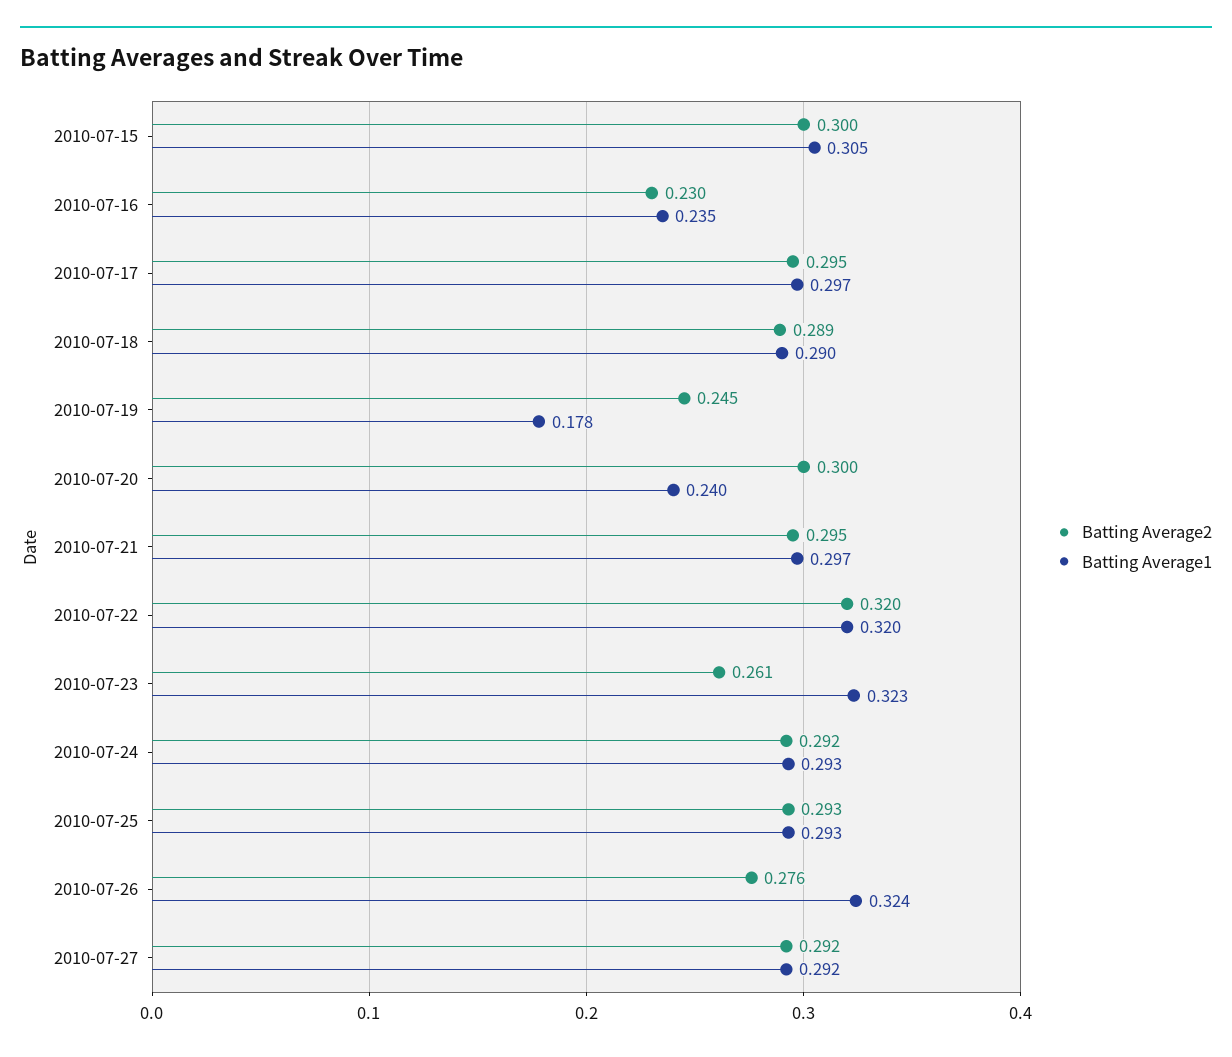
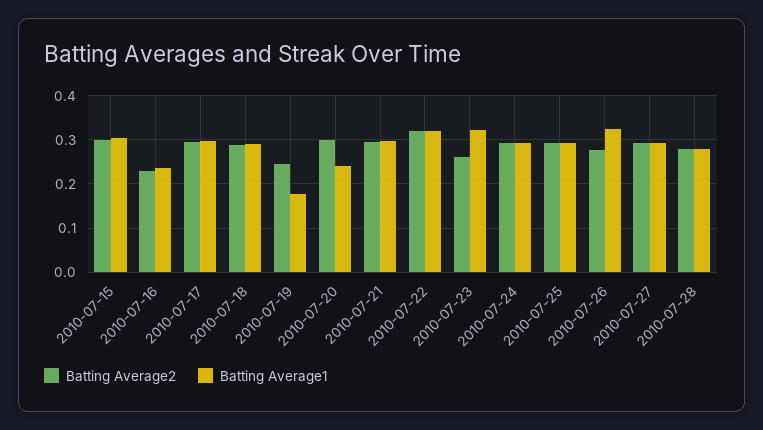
Batting Average2, 2010-07-28: none -> 0.28
Batting Average1, 2010-07-28: none -> 0.28

